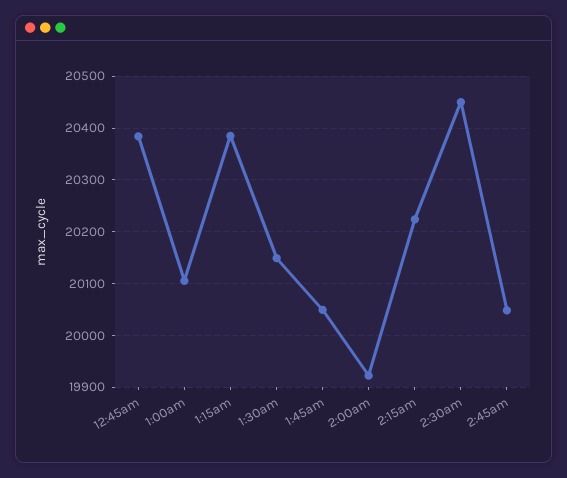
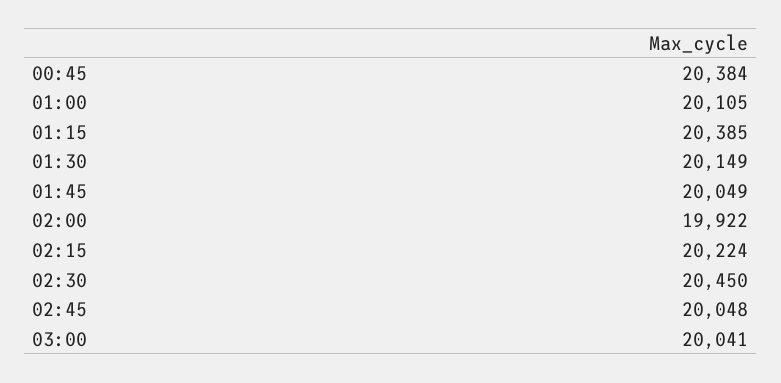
03:00: none -> 20041

